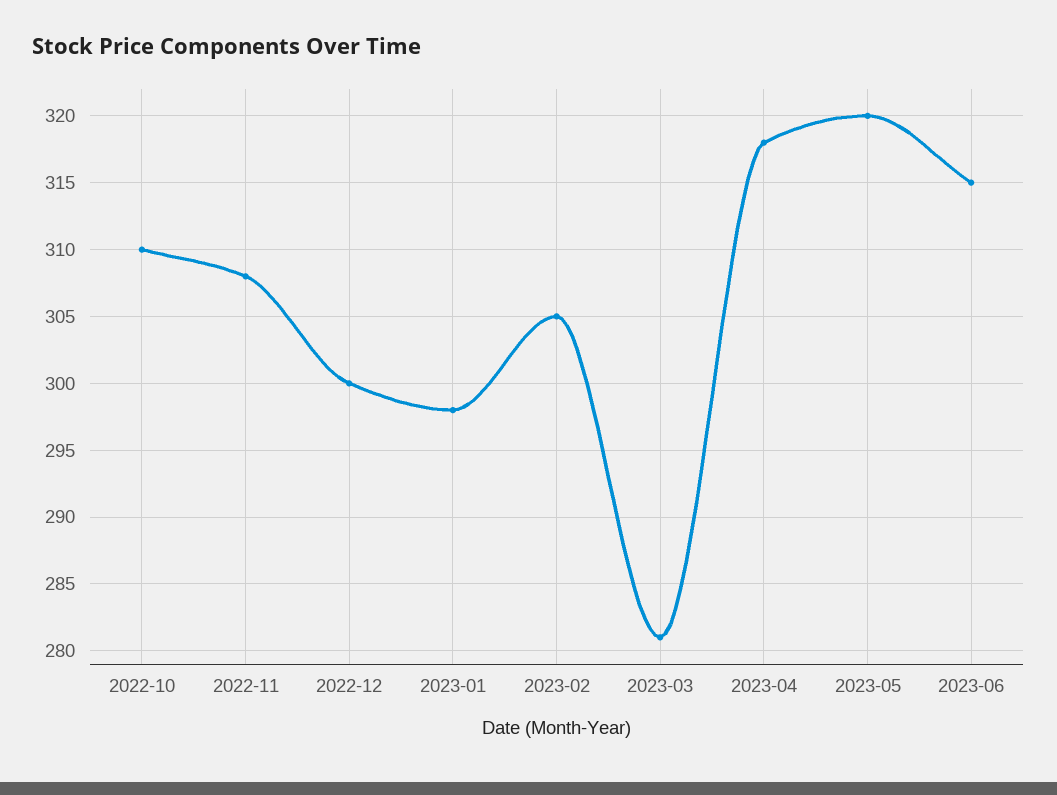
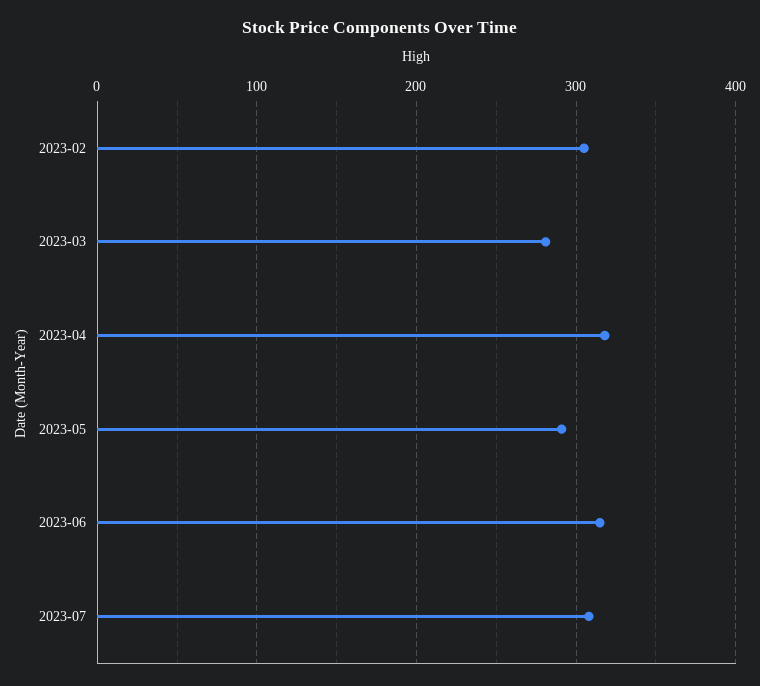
2022-10: 310 -> none
2022-11: 308 -> none
2022-12: 300 -> none
2023-01: 298 -> none
2023-05: 320 -> 290
2023-07: none -> 310

